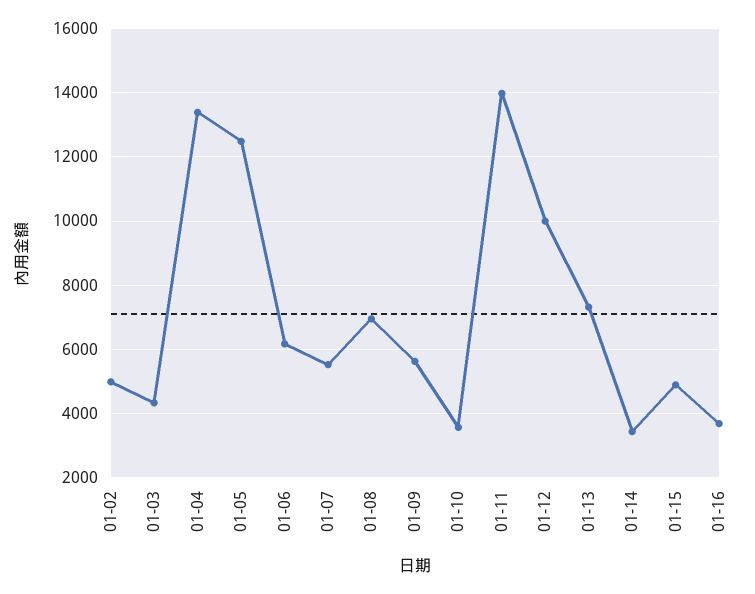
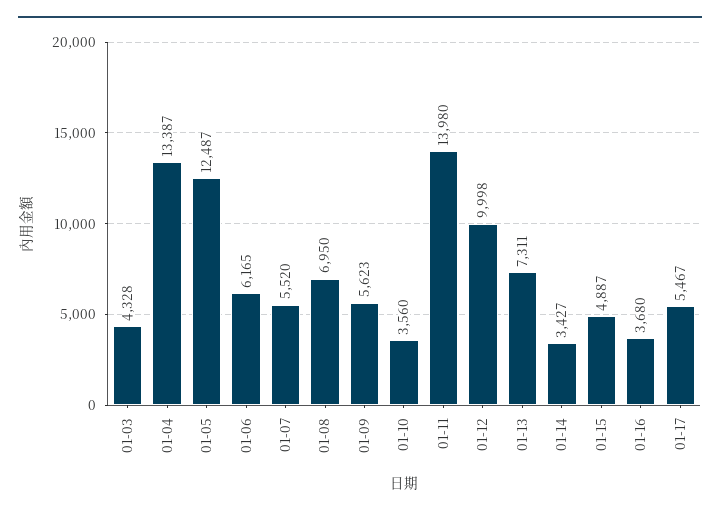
01-02: 5000 -> none
01-17: none -> 5467

